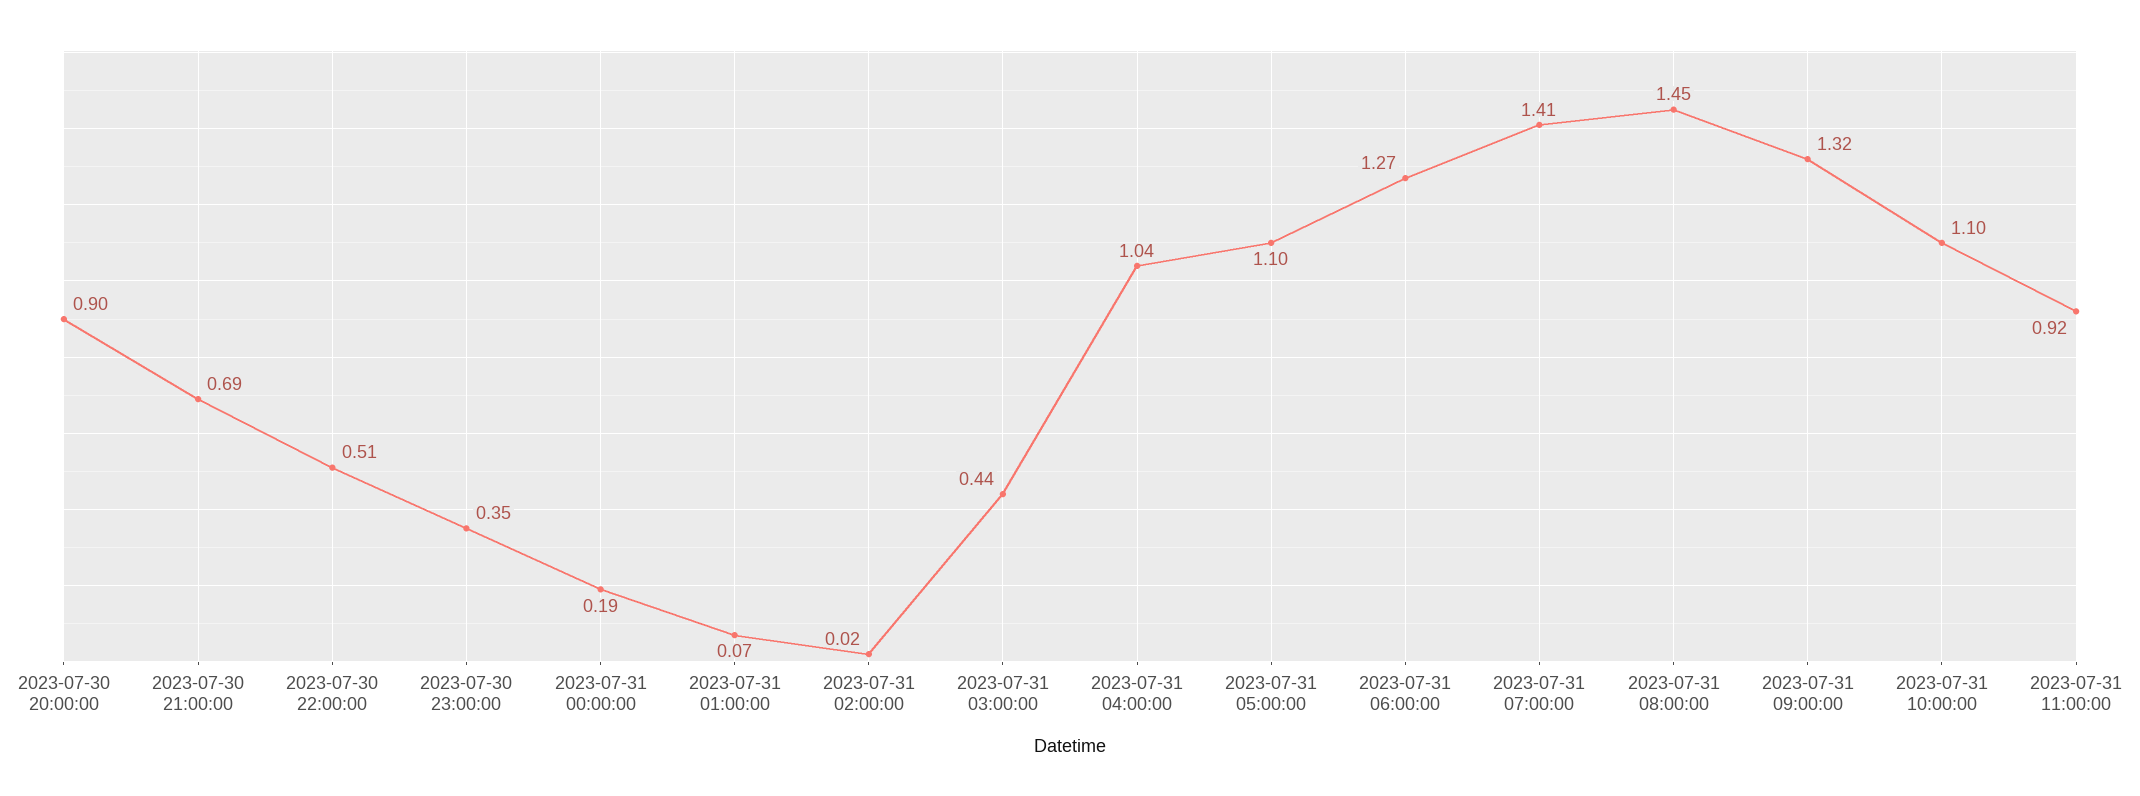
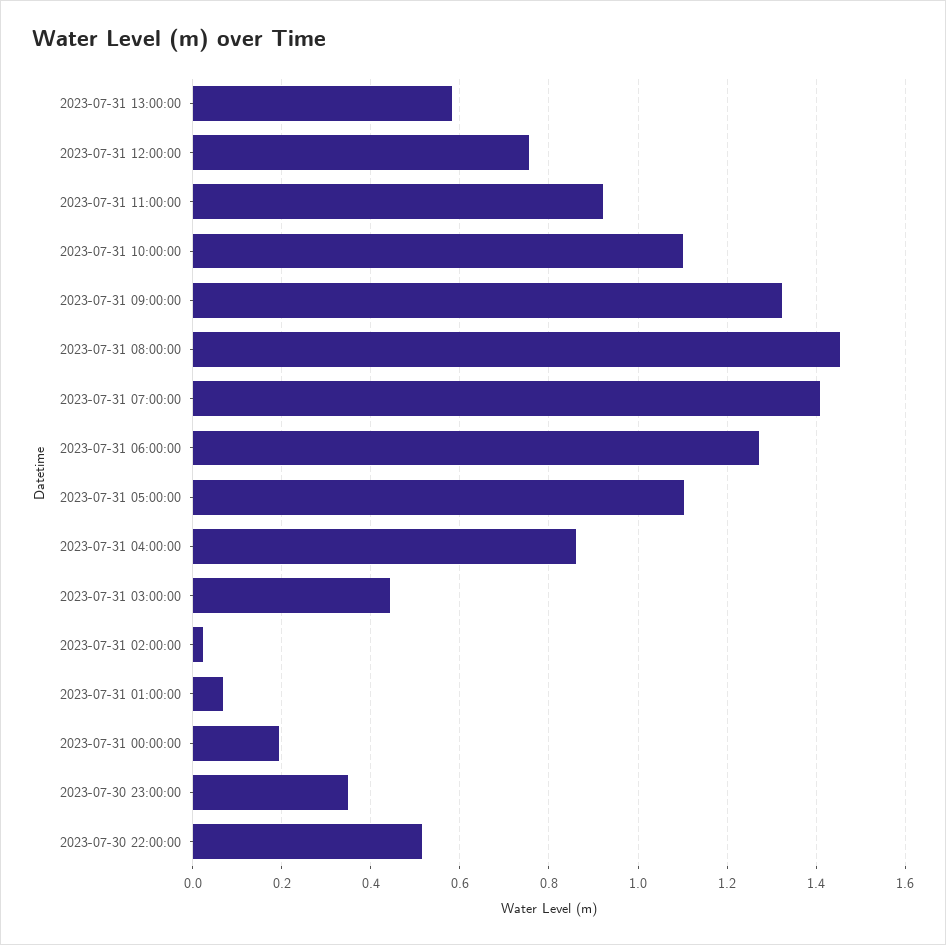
2023-07-30 20:00:00: 0.9 -> none
2023-07-30 21:00:00: 0.69 -> none
2023-07-31 04:00:00: 1.04 -> 0.86
2023-07-31 13:00:00: none -> 0.58
2023-07-31 12:00:00: none -> 0.76

